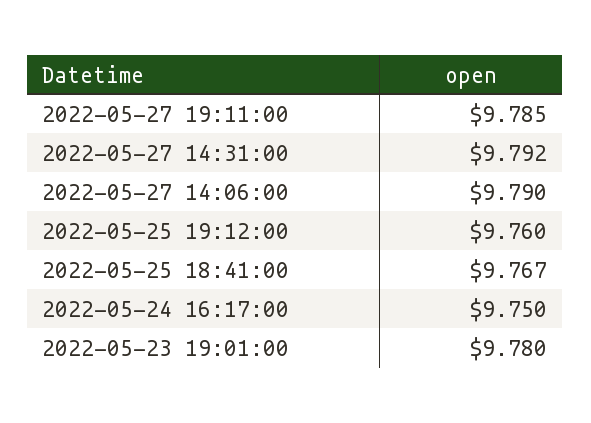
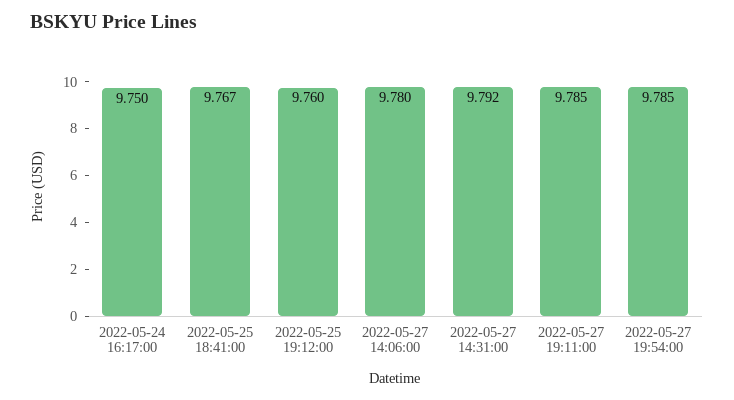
2022-05-27 14:06:00: 9.79 -> 9.78
2022-05-23 19:01:00: 9.78 -> none
2022-05-27 19:54:00: none -> 9.785

